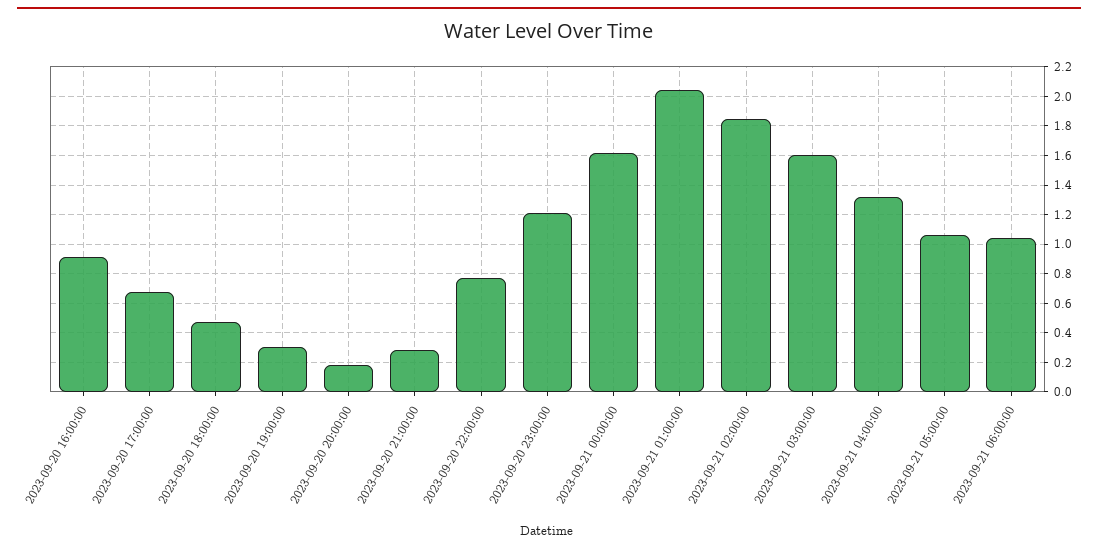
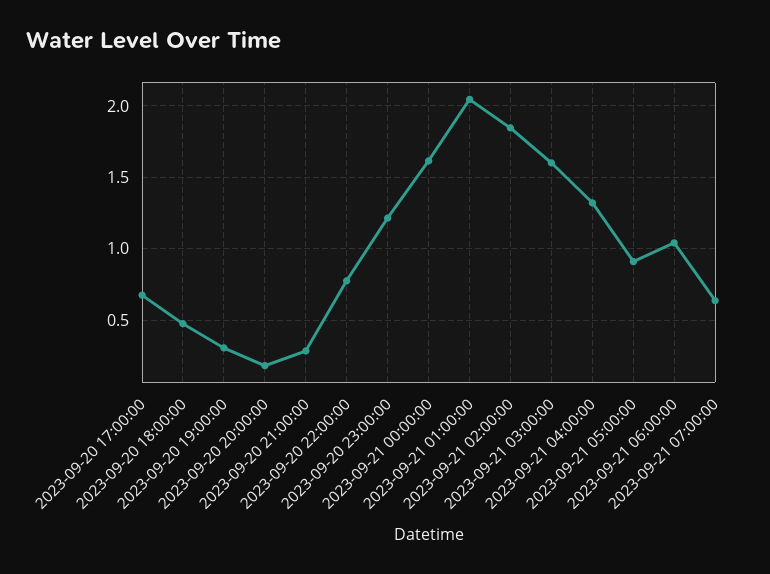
2023-09-20 16:00:00: 0.9 -> none
2023-09-21 05:00:00: 1.05 -> 0.9
2023-09-21 07:00:00: none -> 0.65

